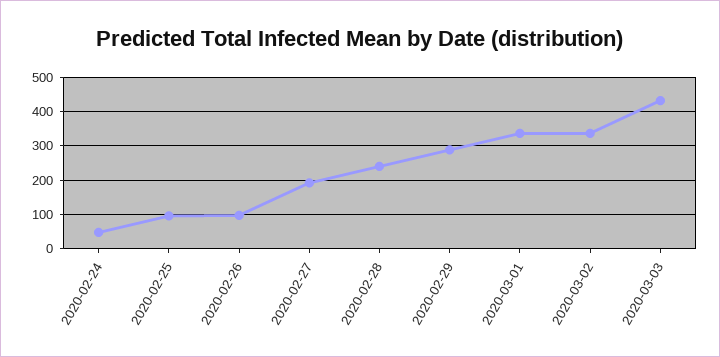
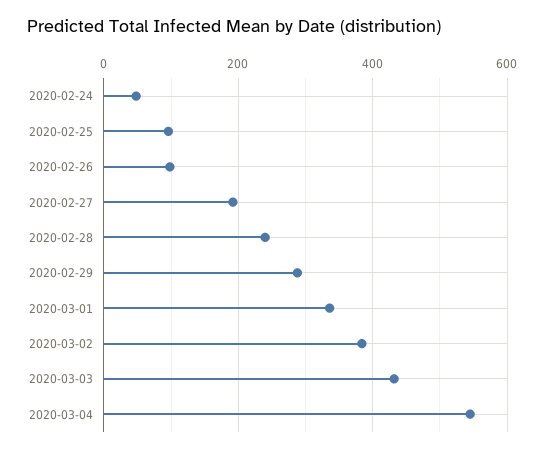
2020-03-02: 340 -> 380
2020-03-04: none -> 540

